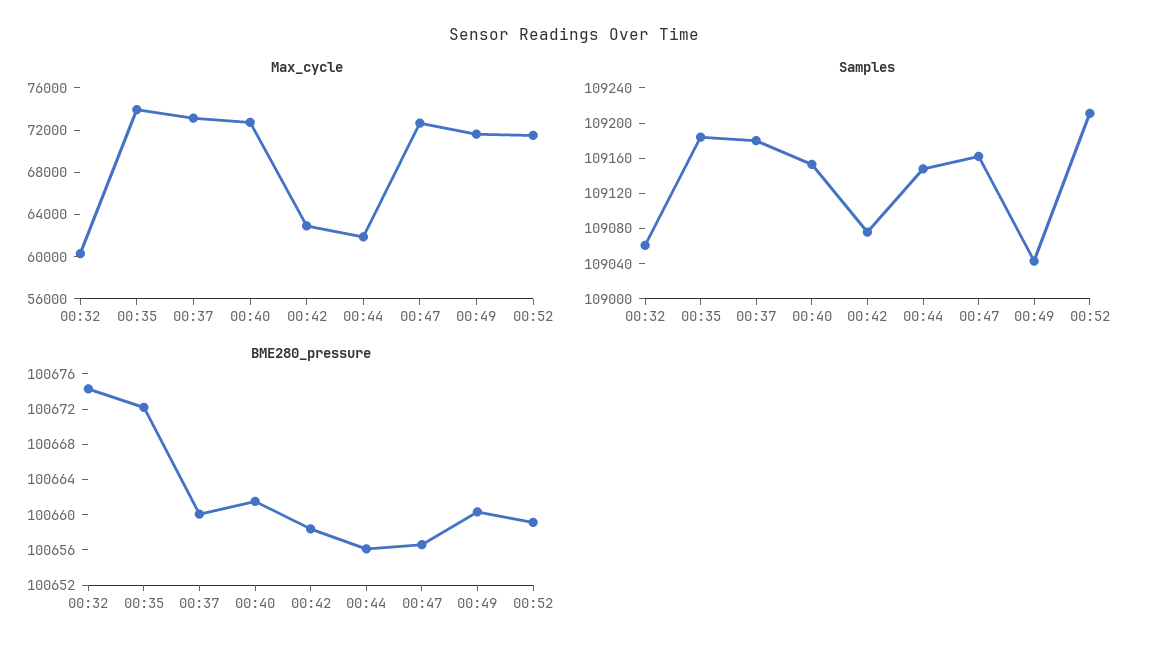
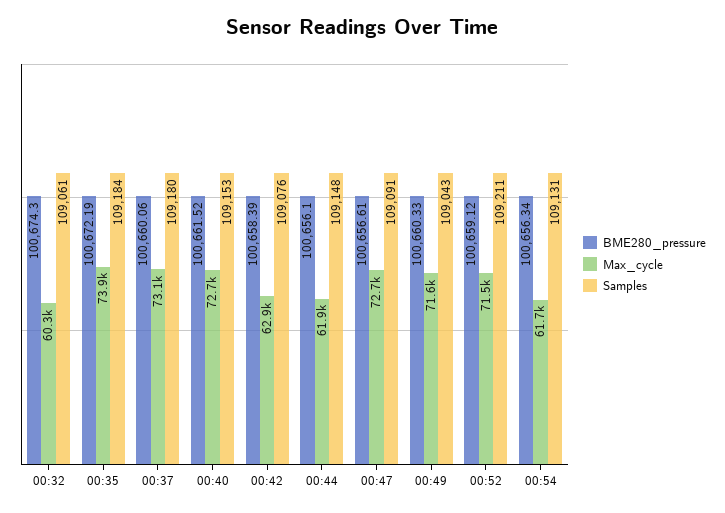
Samples, 00:47: 109160 -> 109091
BME280_pressure, 00:54: none -> 100656.34
Max_cycle, 00:54: none -> 61700
Samples, 00:54: none -> 109131

